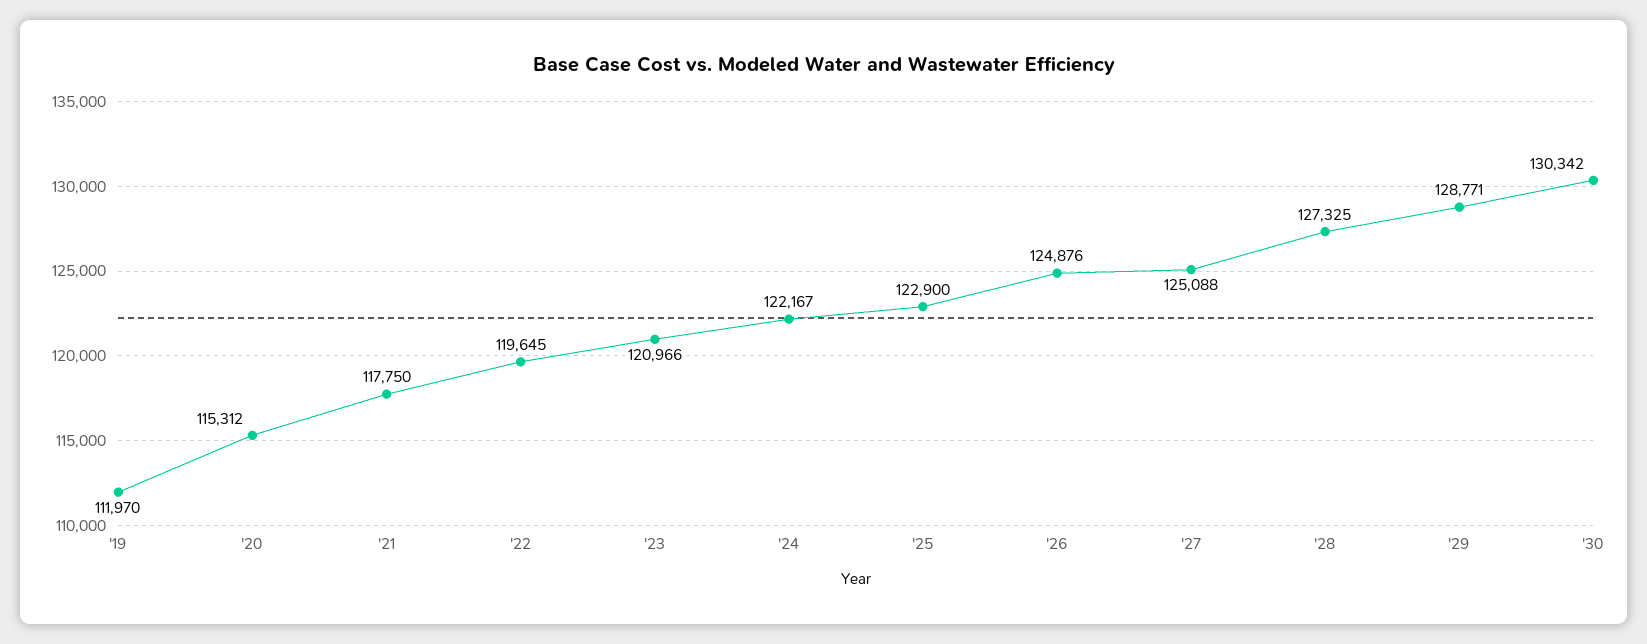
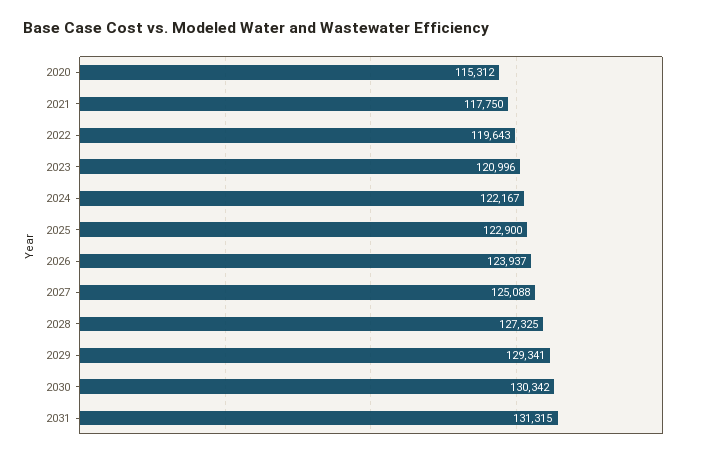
'19: 111970 -> none
'22: 119645 -> 119643
'23: 120966 -> 120996
'26: 124876 -> 123937
'29: 128771 -> 129341
2031: none -> 131315

